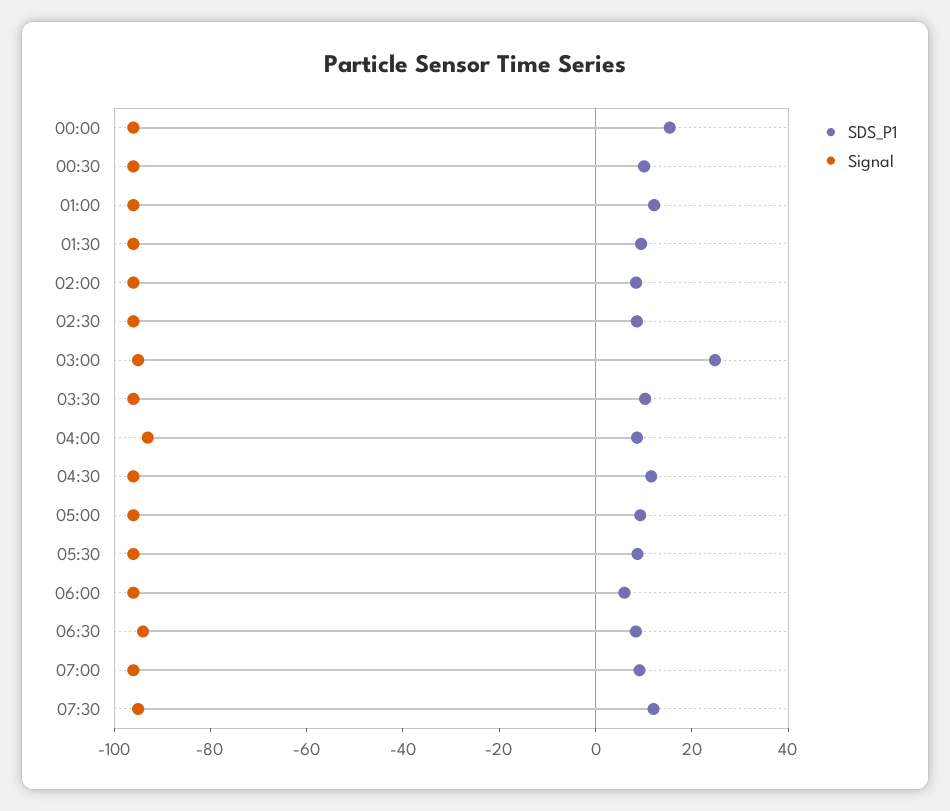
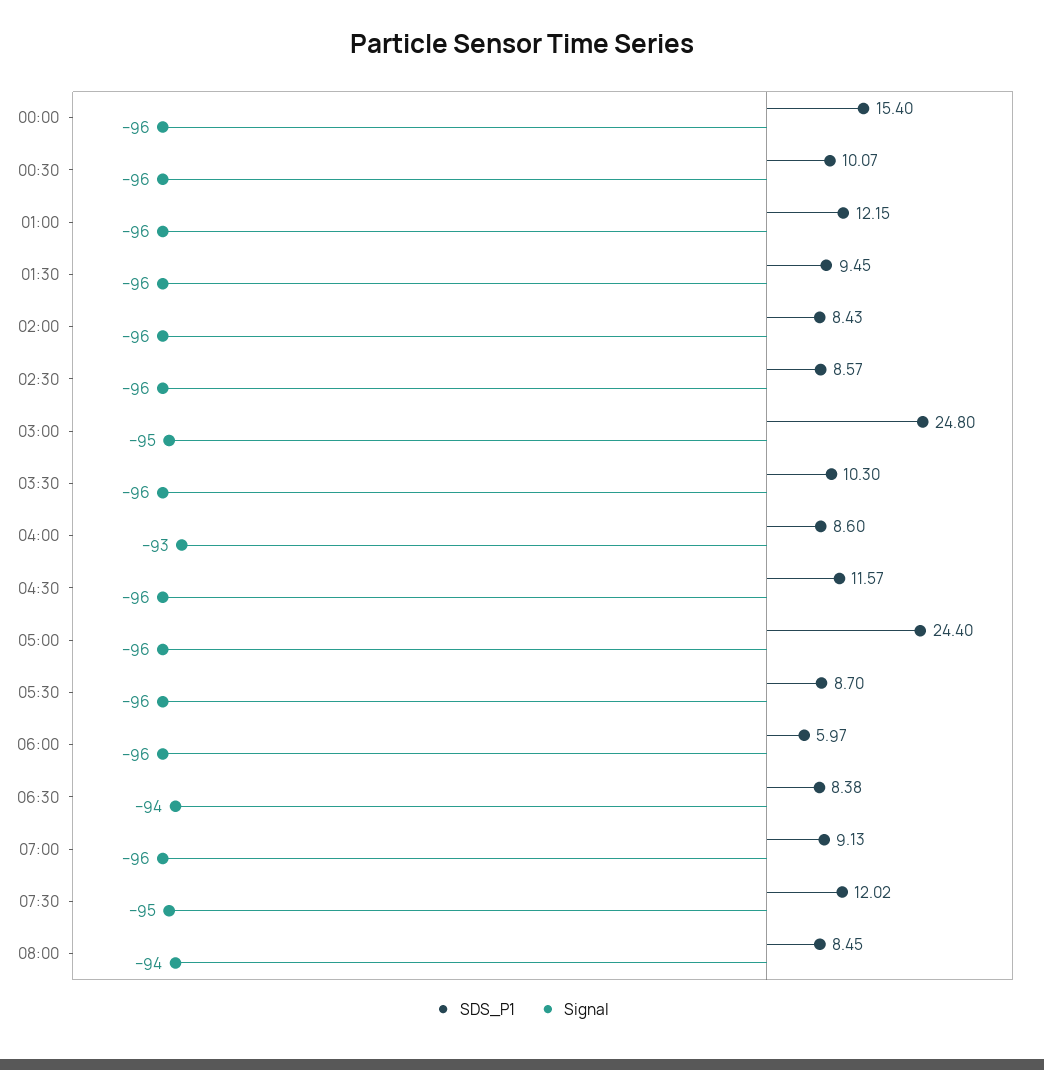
SDS_P1, 05:00: 10 -> 24.4
SDS_P1, 08:00: none -> 8.45
Signal, 08:00: none -> -94

